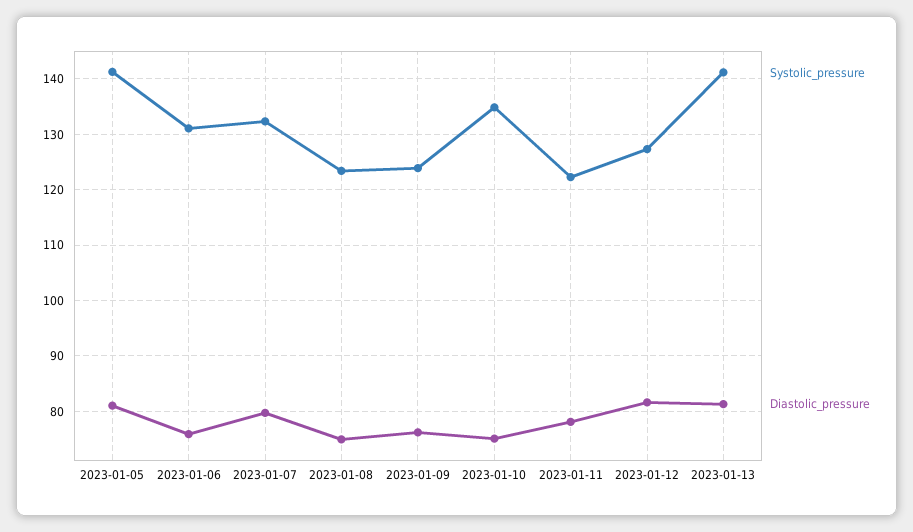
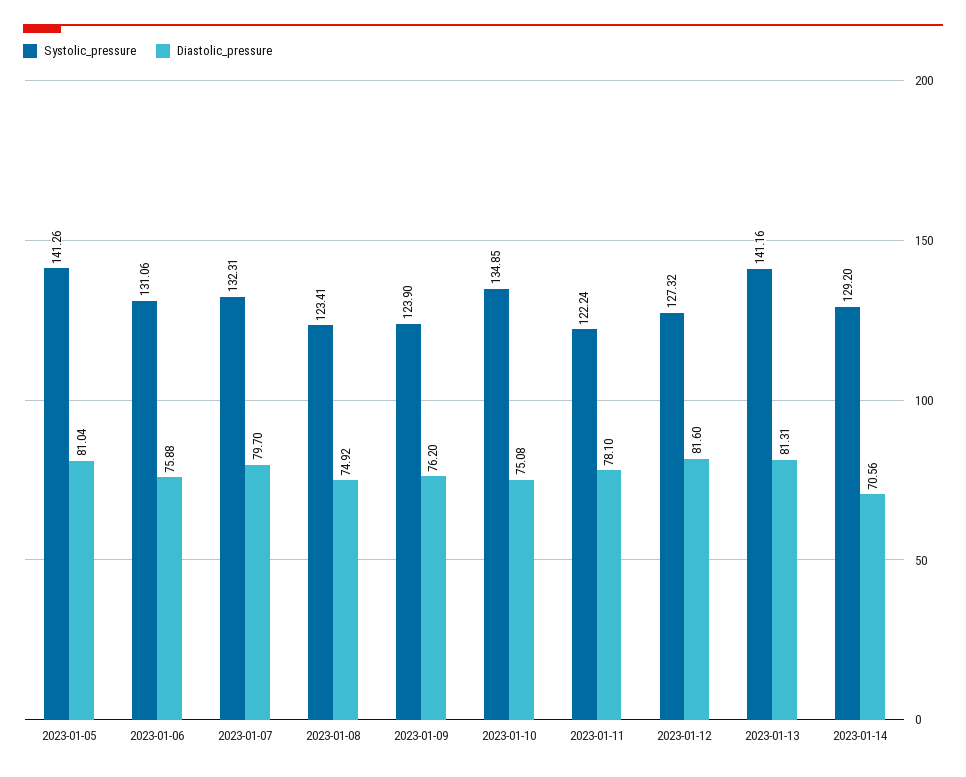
Systolic_pressure, 2023-01-14: none -> 129.2
Diastolic_pressure, 2023-01-14: none -> 70.56

